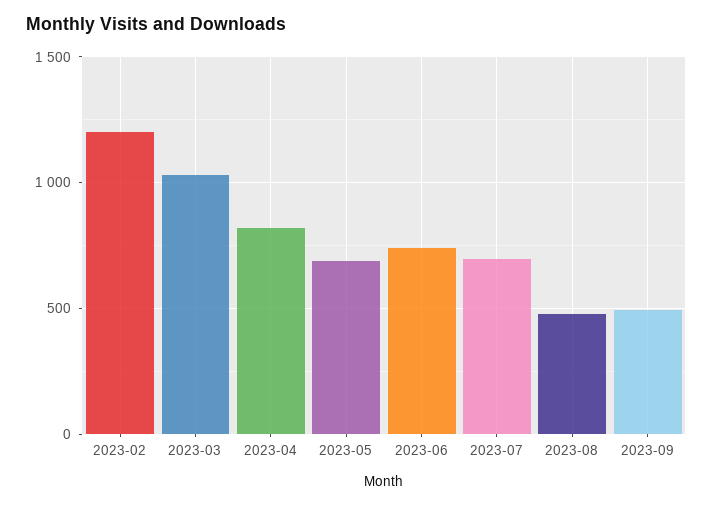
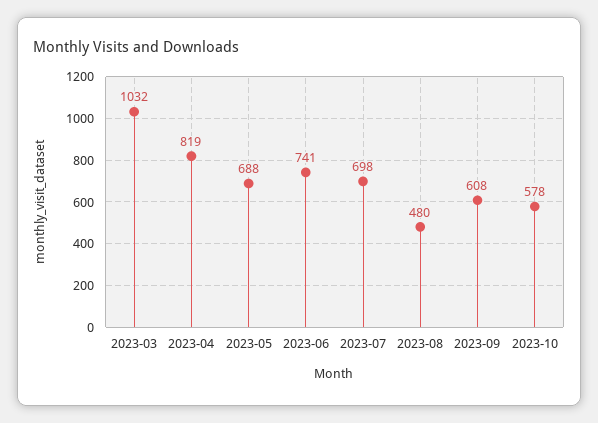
2023-02: 1200 -> none
2023-09: 500 -> 608
2023-10: none -> 578

